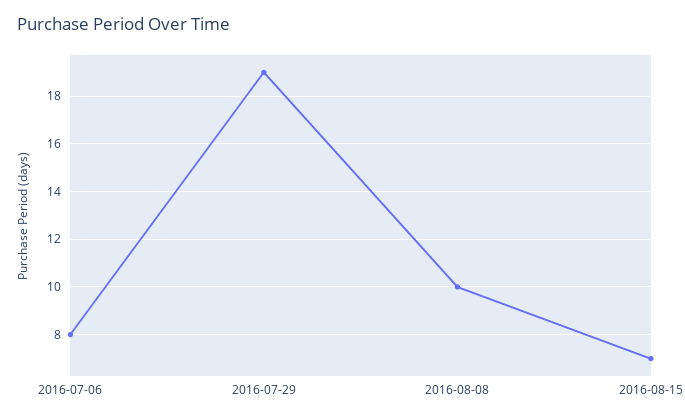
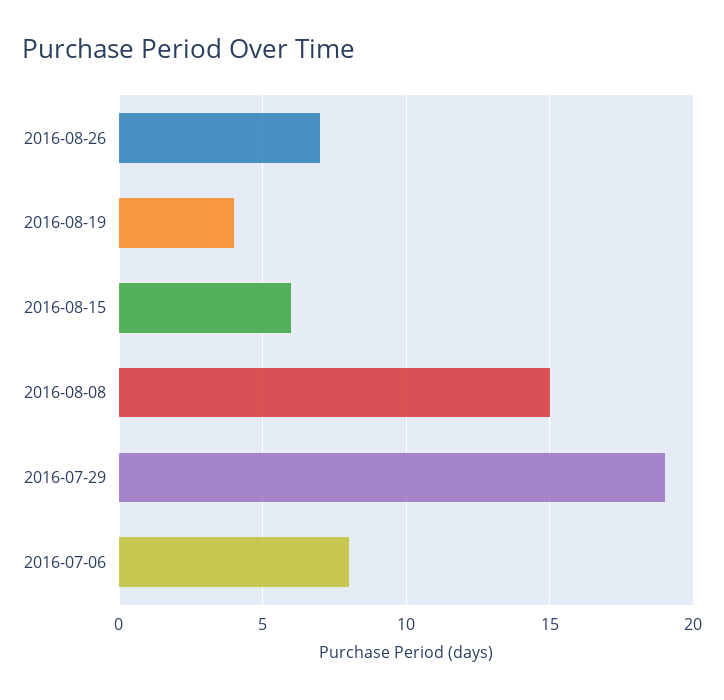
2016-08-08: 10 -> 15
2016-08-15: 7 -> 6
2016-08-26: none -> 7
2016-08-19: none -> 4

